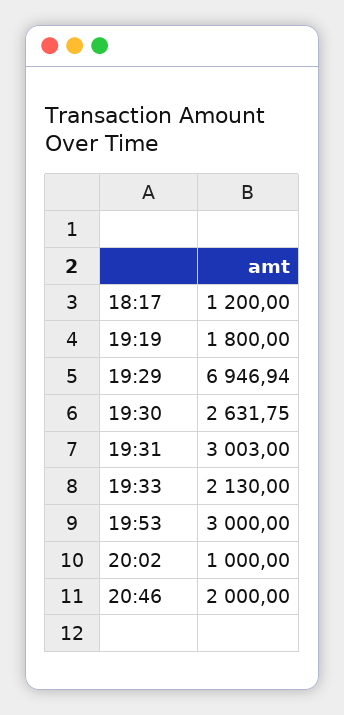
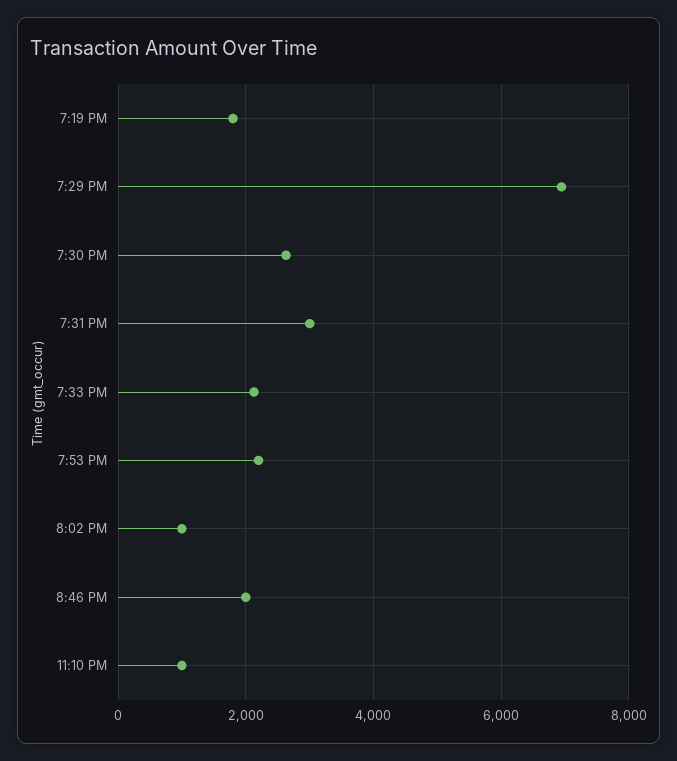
18:17: 1200 -> none
19:53: 3000 -> 2200
11:10 PM: none -> 1000

